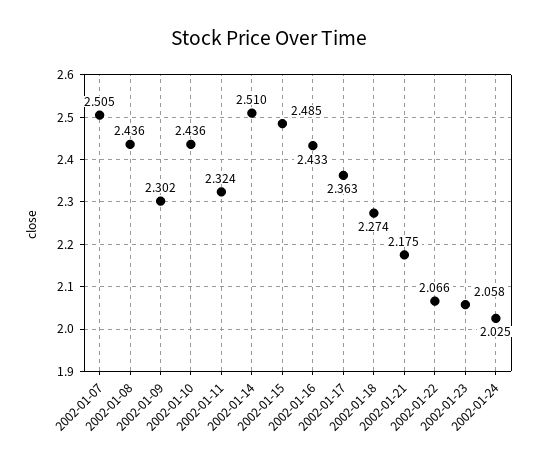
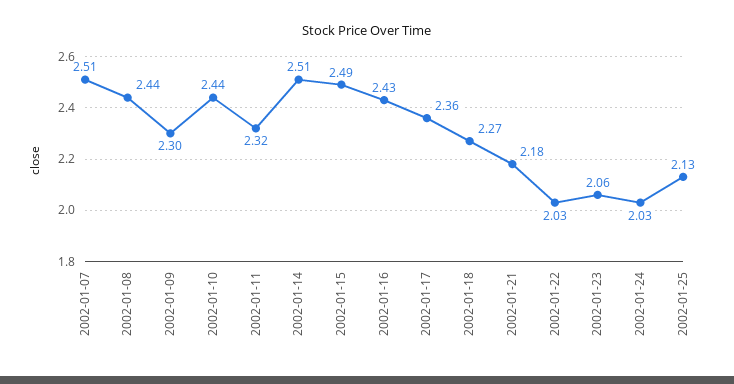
2002-01-22: 2.066 -> 2.03
2002-01-25: none -> 2.13

